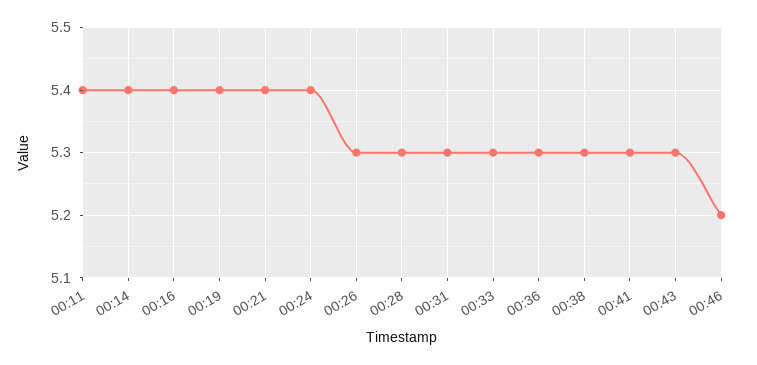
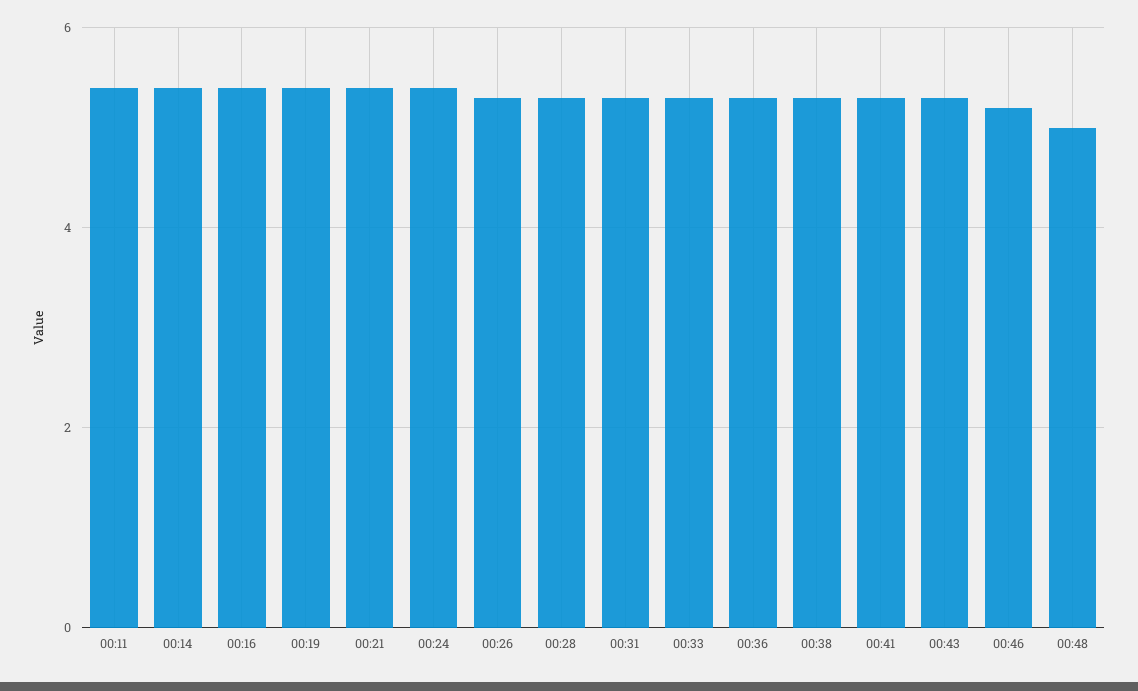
00:48: none -> 5

